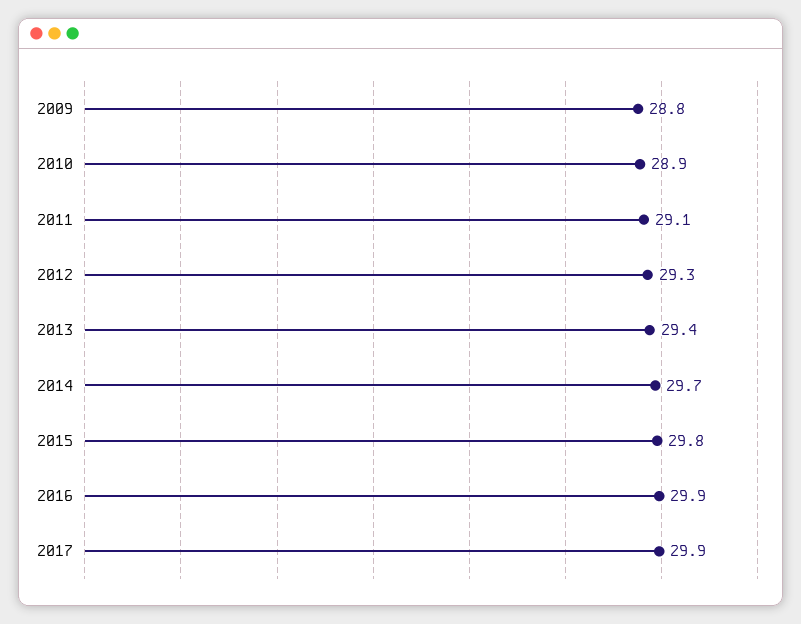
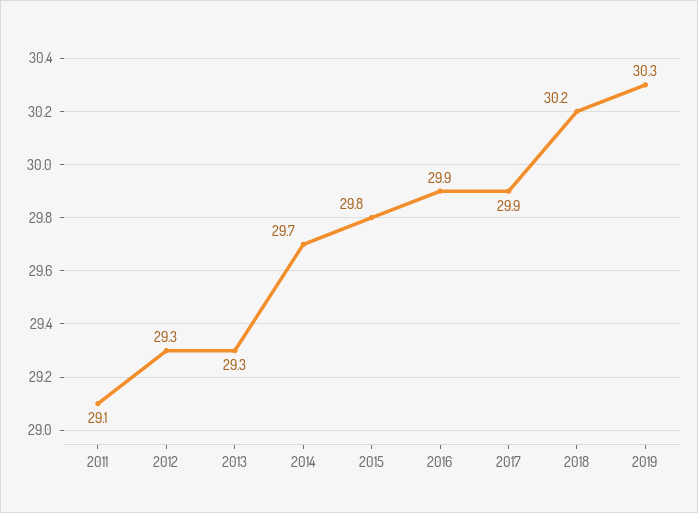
2009: 28.8 -> none
2010: 28.9 -> none
2013: 29.4 -> 29.3
2018: none -> 30.2
2019: none -> 30.3

